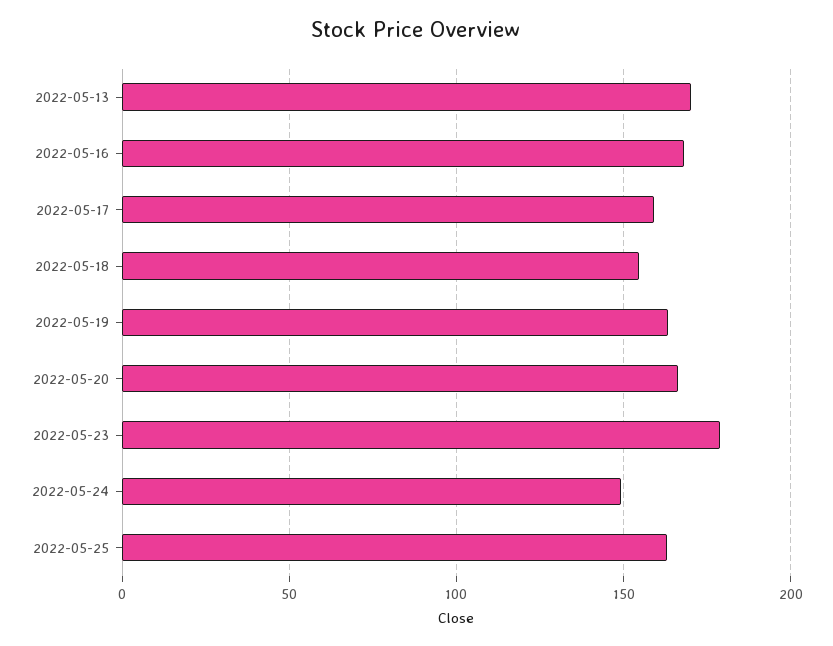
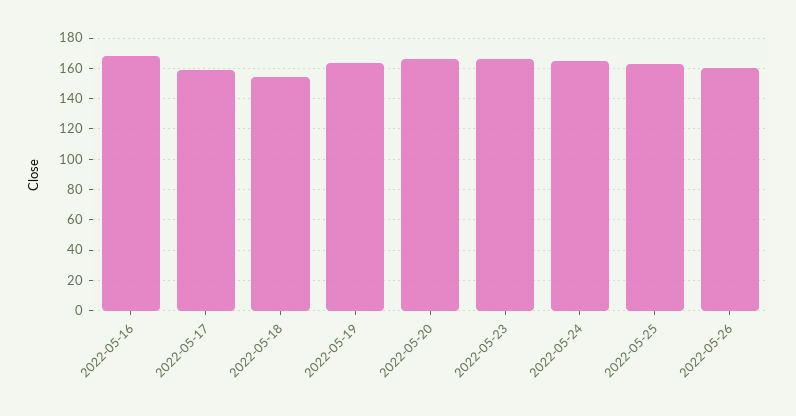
2022-05-13: 170 -> none
2022-05-23: 180 -> 165
2022-05-24: 150 -> 165
2022-05-26: none -> 160

